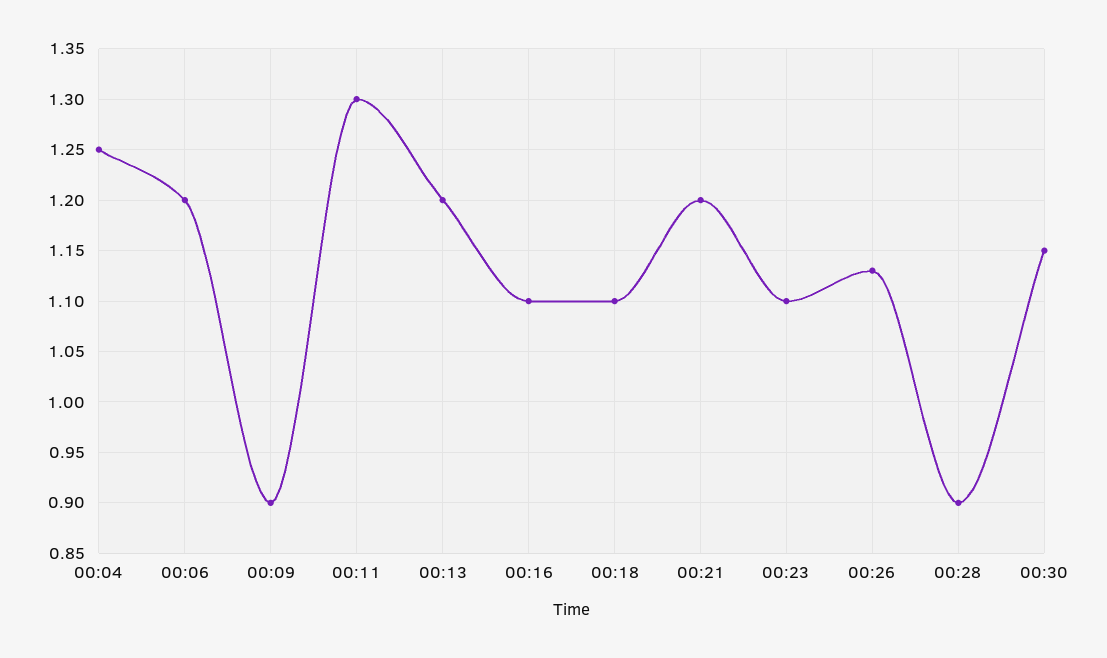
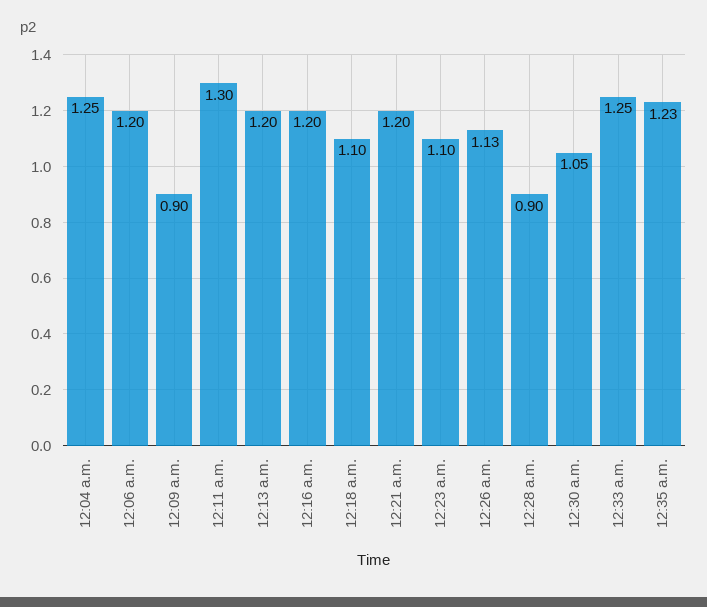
00:16: 1.1 -> 1.2
00:30: 1.15 -> 1.05
12:33 a.m.: none -> 1.25
12:35 a.m.: none -> 1.23

